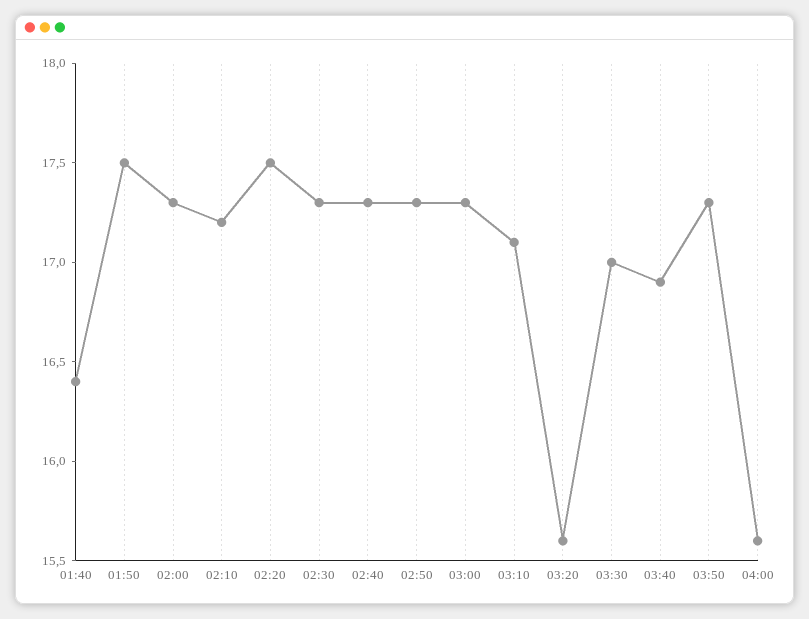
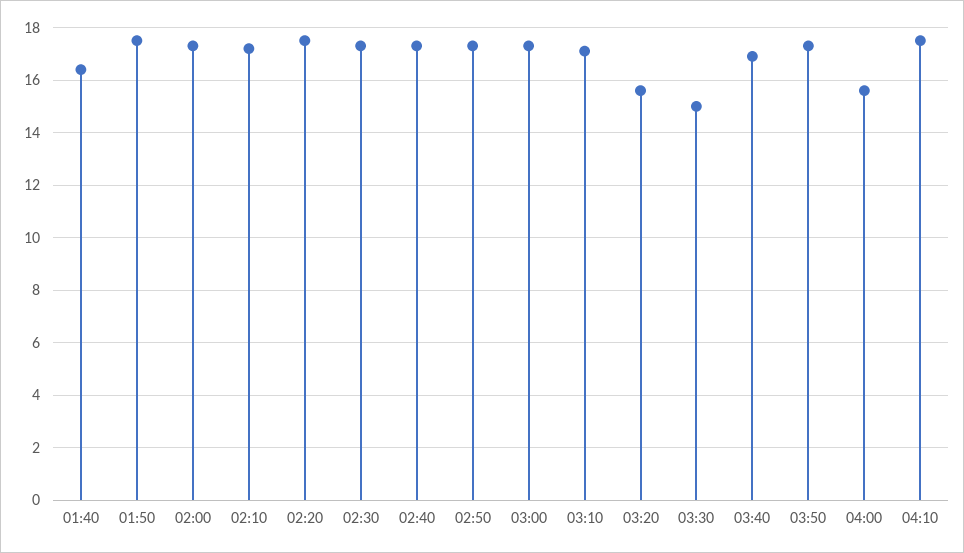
03:30: 17 -> 15
04:10: none -> 17.5

